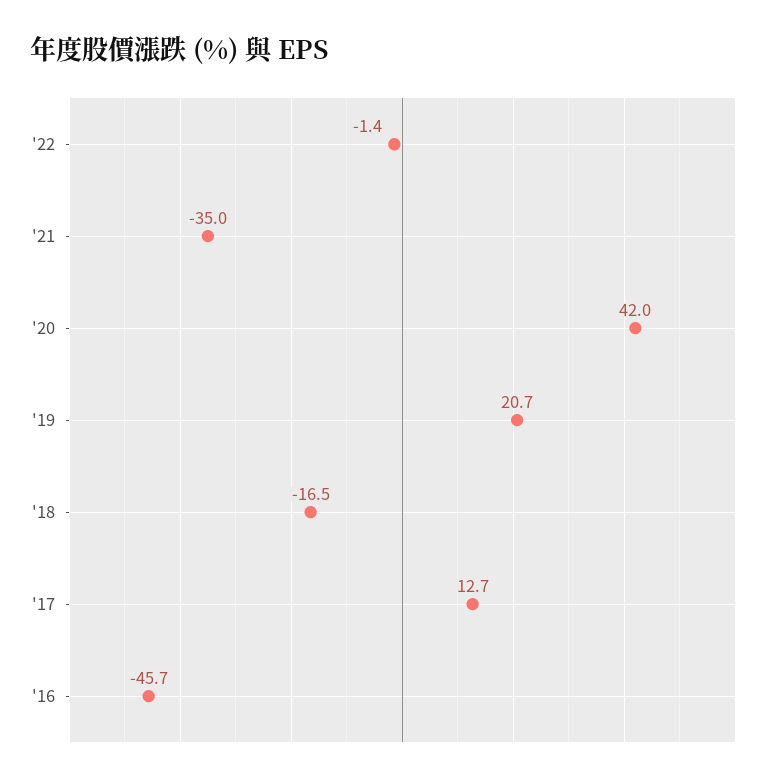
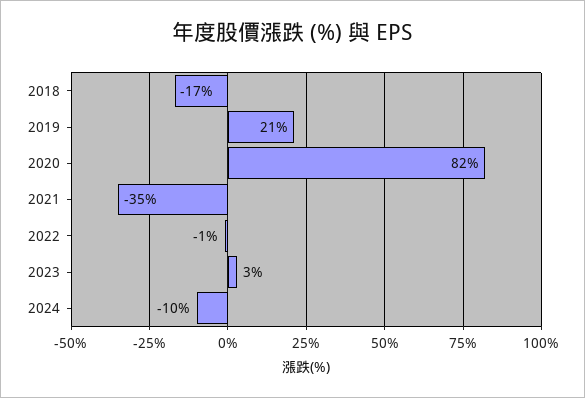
'20: 42 -> 82
'17: 12.7 -> none
'16: -45.7 -> none
2023: none -> 3
2024: none -> -10

